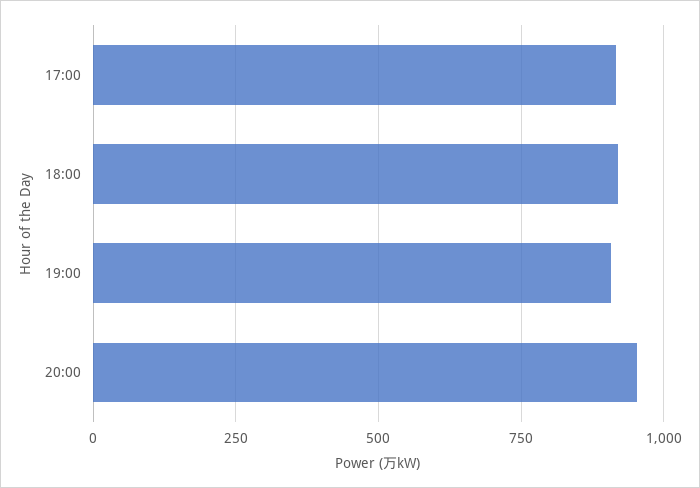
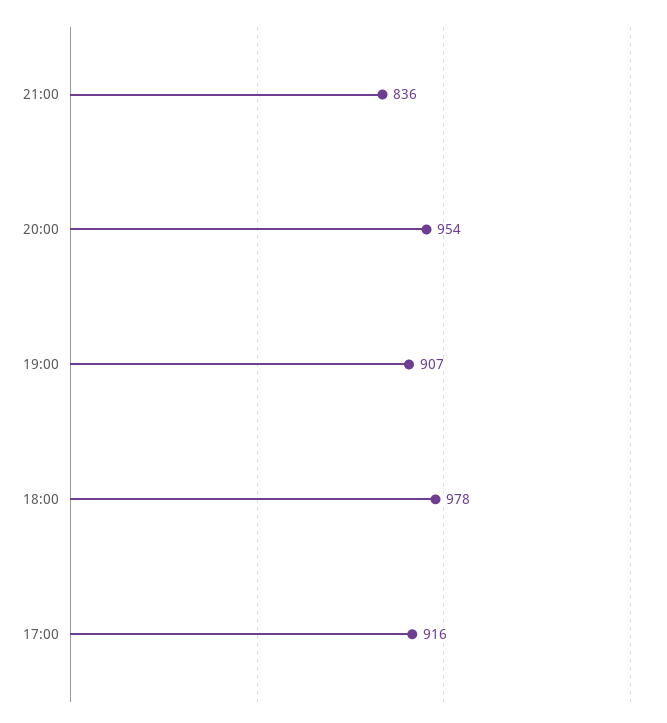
18:00: 925 -> 978
21:00: none -> 836

